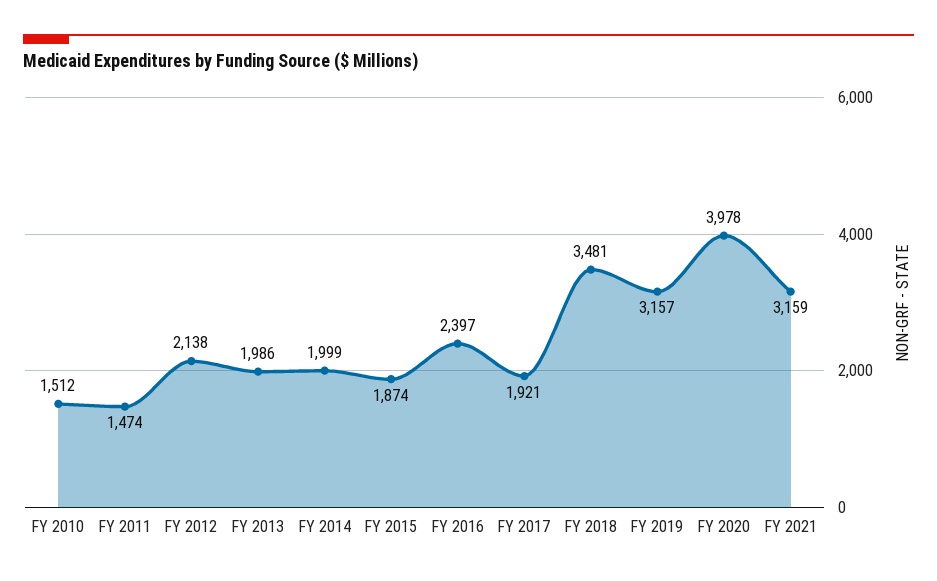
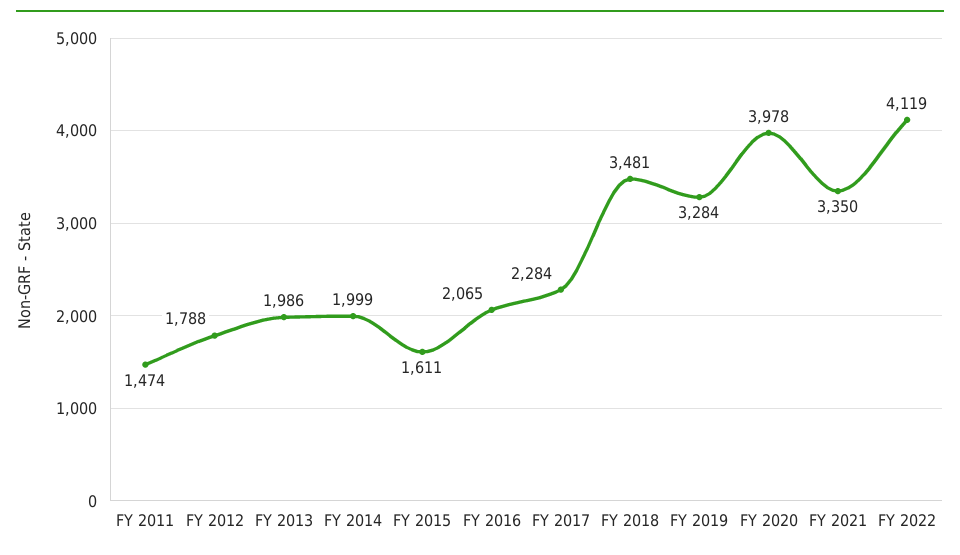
FY 2010: 1512 -> none
FY 2012: 2138 -> 1788
FY 2015: 1874 -> 1611
FY 2016: 2397 -> 2065
FY 2017: 1921 -> 2284
FY 2019: 3157 -> 3284
FY 2021: 3159 -> 3350
FY 2022: none -> 4119

